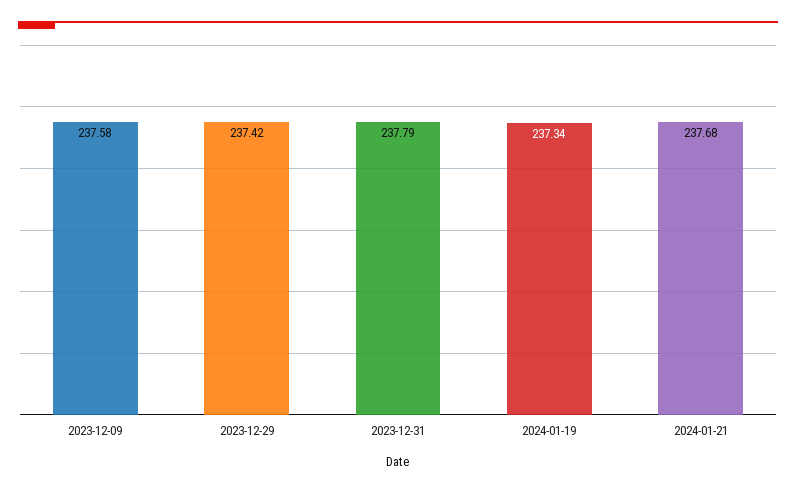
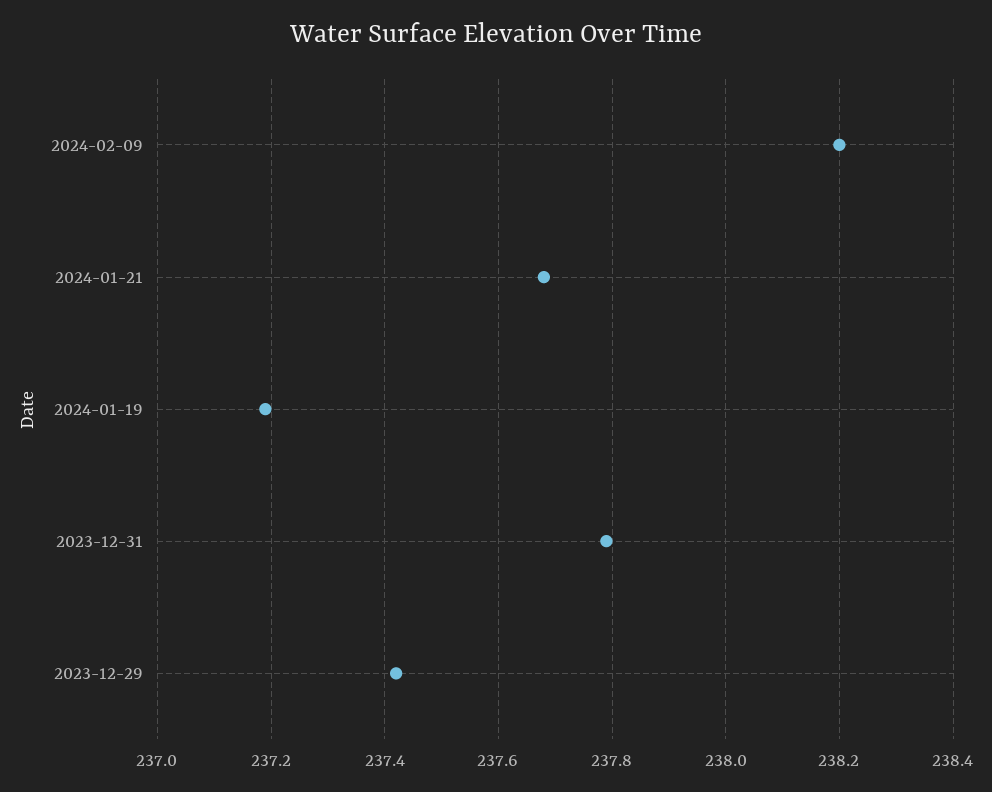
2023-12-09: 237.58 -> none
2024-01-19: 237.34 -> 237.2
2024-02-09: none -> 238.2

